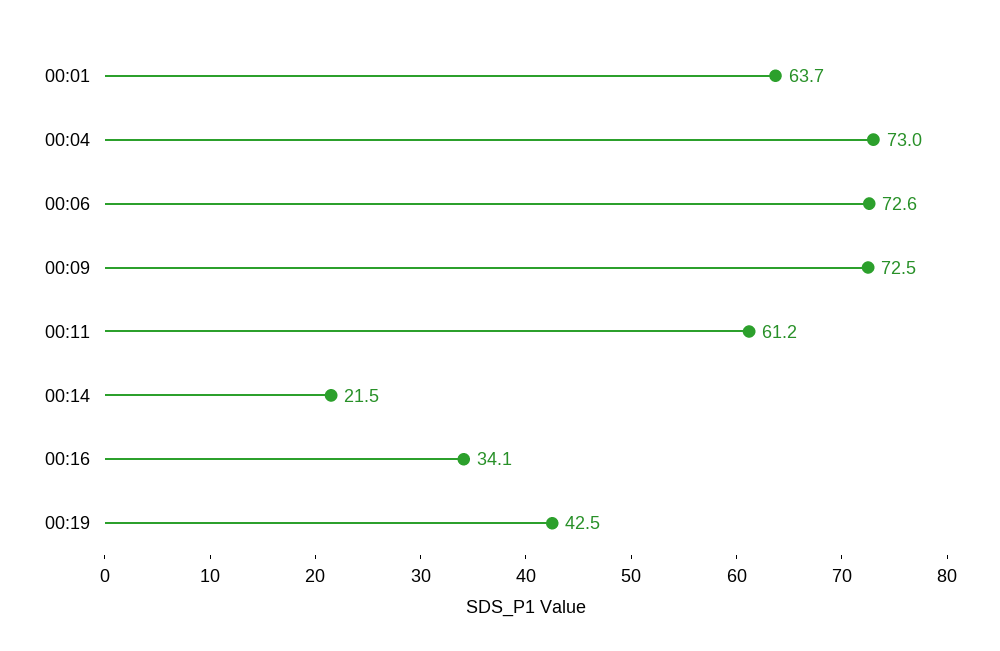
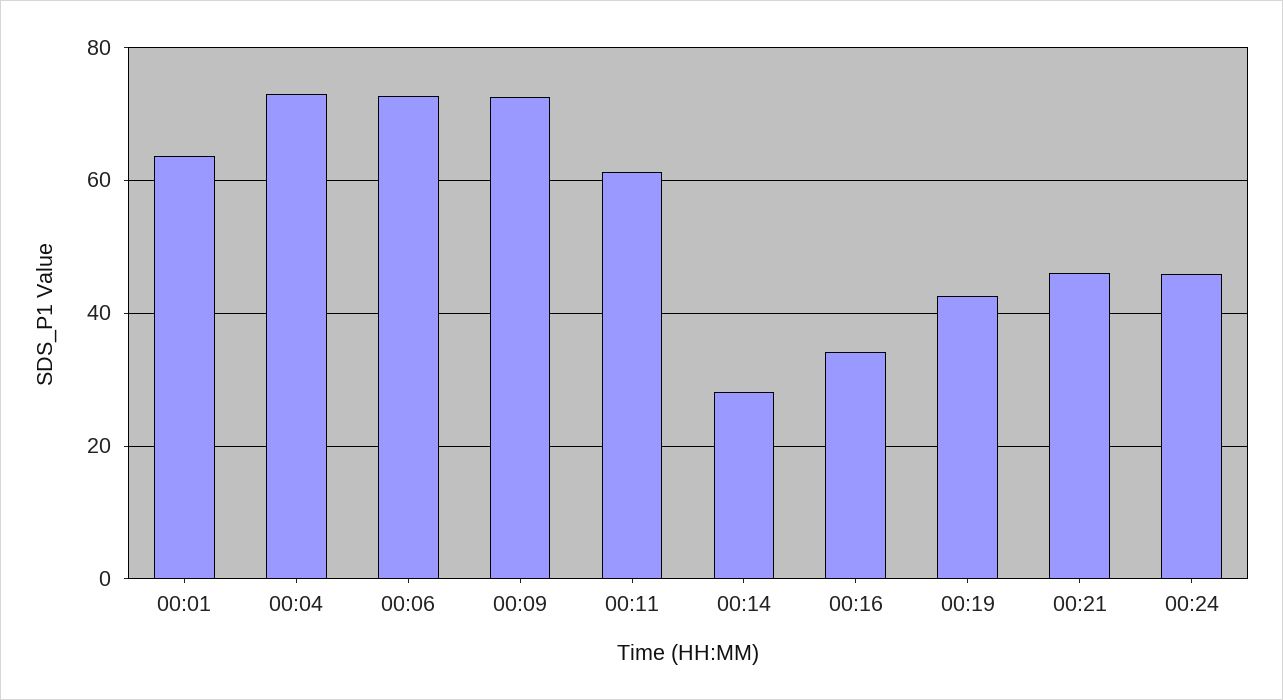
00:14: 21.5 -> 28
00:21: none -> 46
00:24: none -> 46

